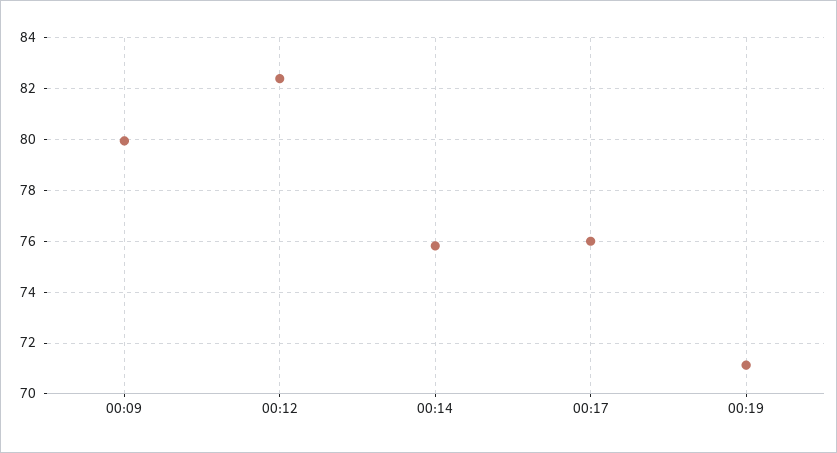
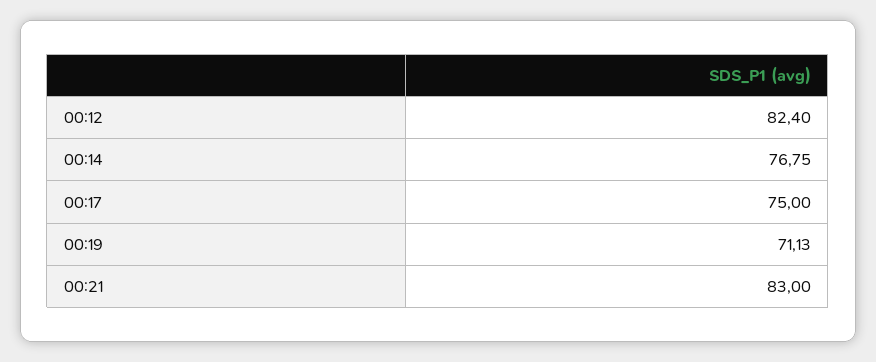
00:09: 80 -> none
00:14: 75.75 -> 76.75
00:17: 76 -> 75
00:21: none -> 83

